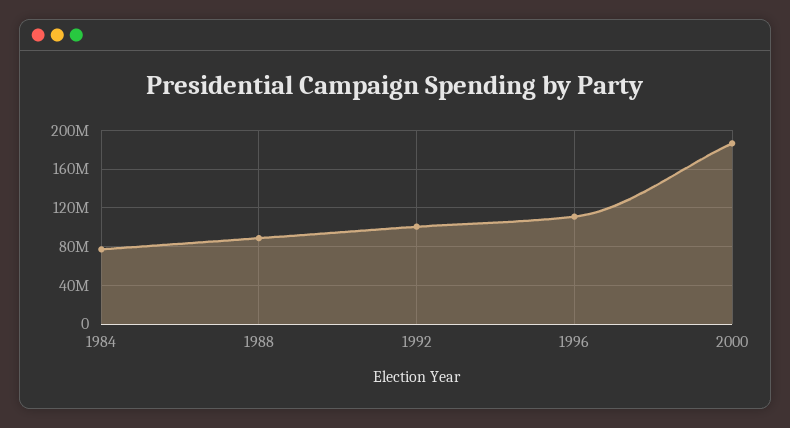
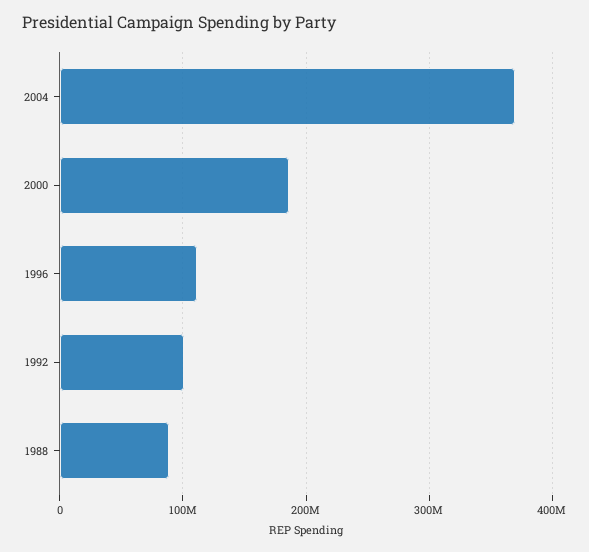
1984: 80000000 -> none
2004: none -> 370000000

